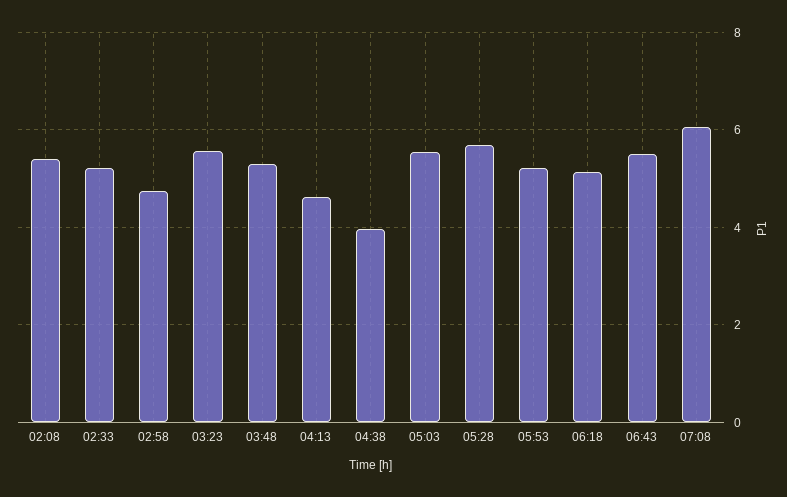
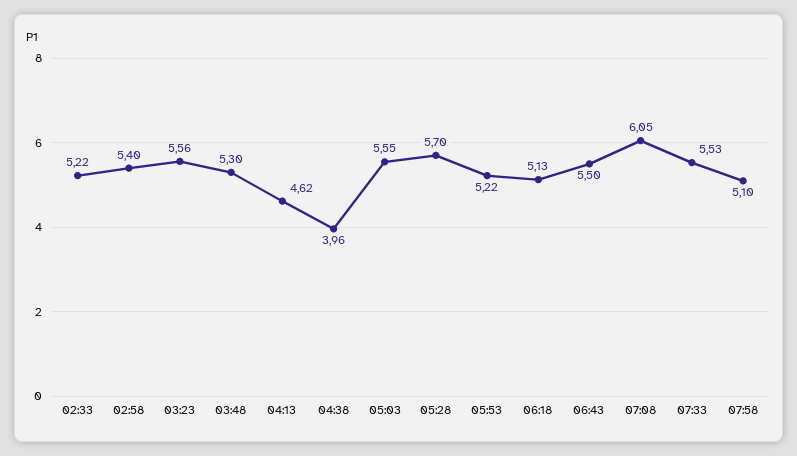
02:08: 5.4 -> none
02:58: 4.8 -> 5.4
07:33: none -> 5.53
07:58: none -> 5.1

